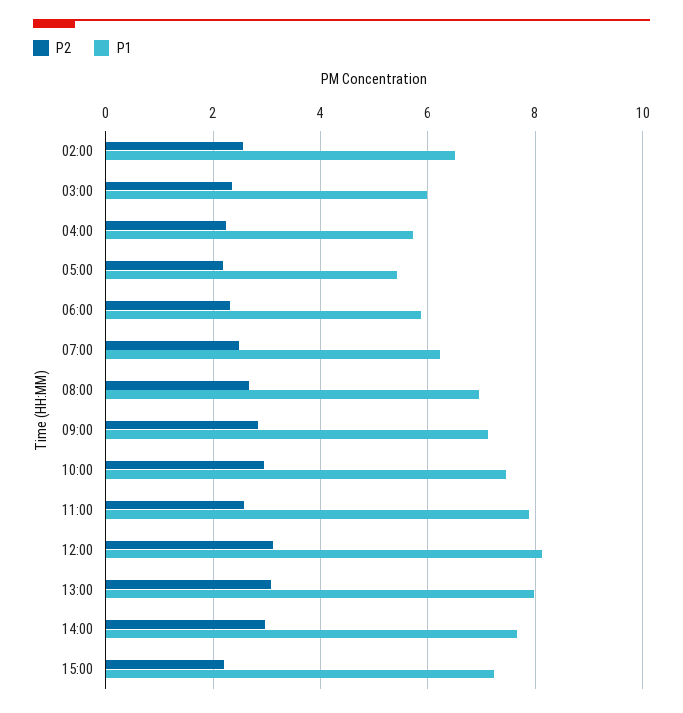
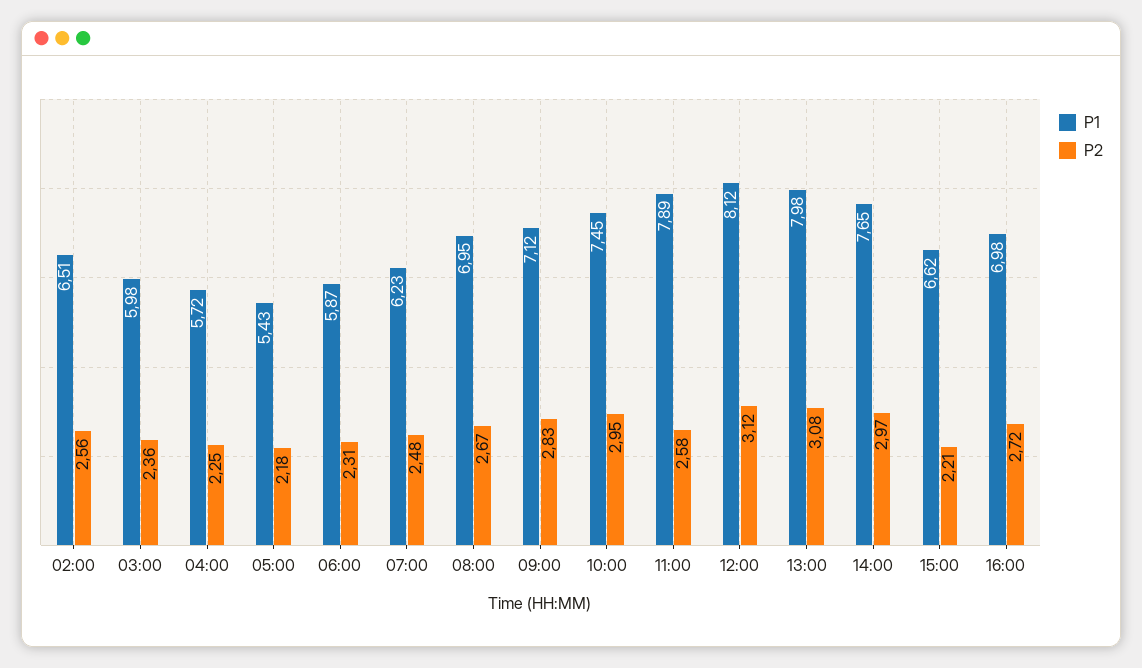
P1, 15:00: 7.2 -> 6.62
P1, 16:00: none -> 6.98
P2, 16:00: none -> 2.72

